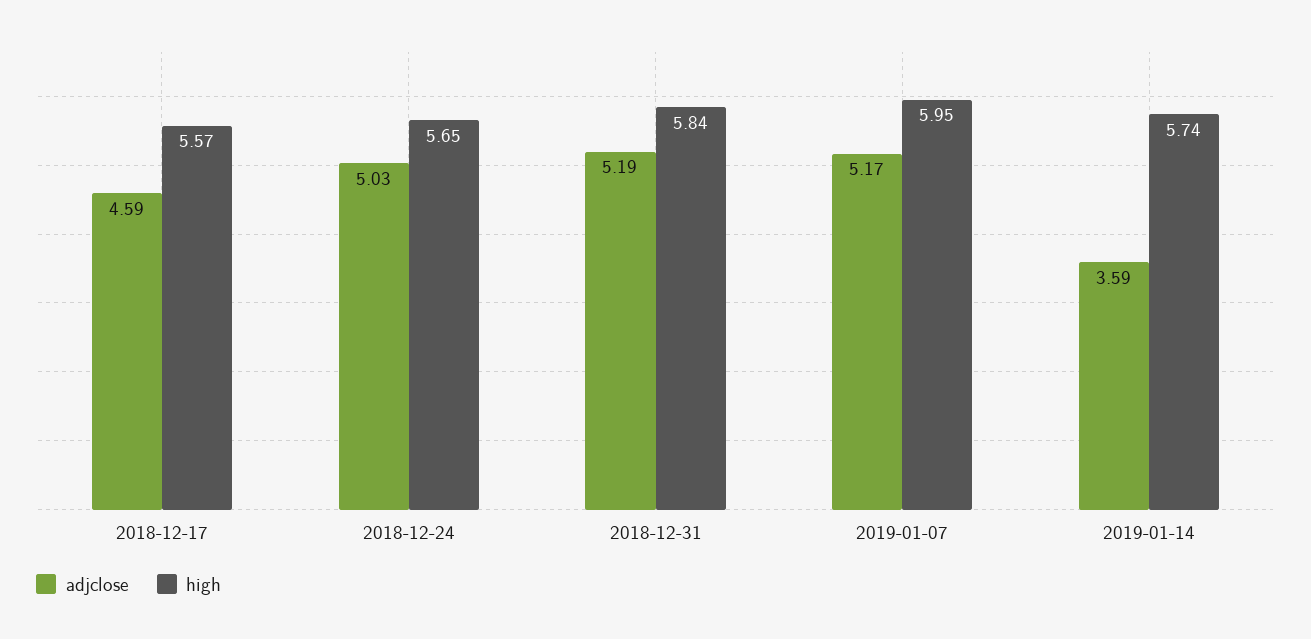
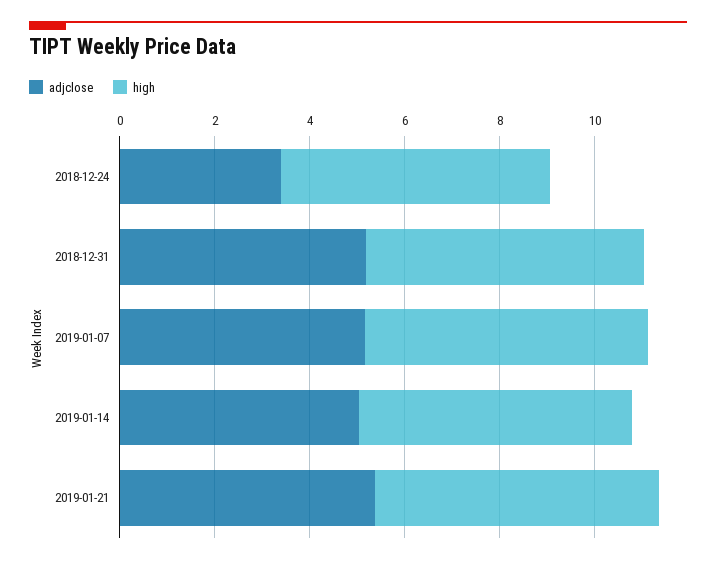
adjclose, 2018-12-17: 4.59 -> none
high, 2018-12-17: 5.57 -> none
adjclose, 2018-12-24: 5.03 -> 3.5
adjclose, 2019-01-14: 3.59 -> 5
adjclose, 2019-01-21: none -> 5.5
high, 2019-01-21: none -> 6

